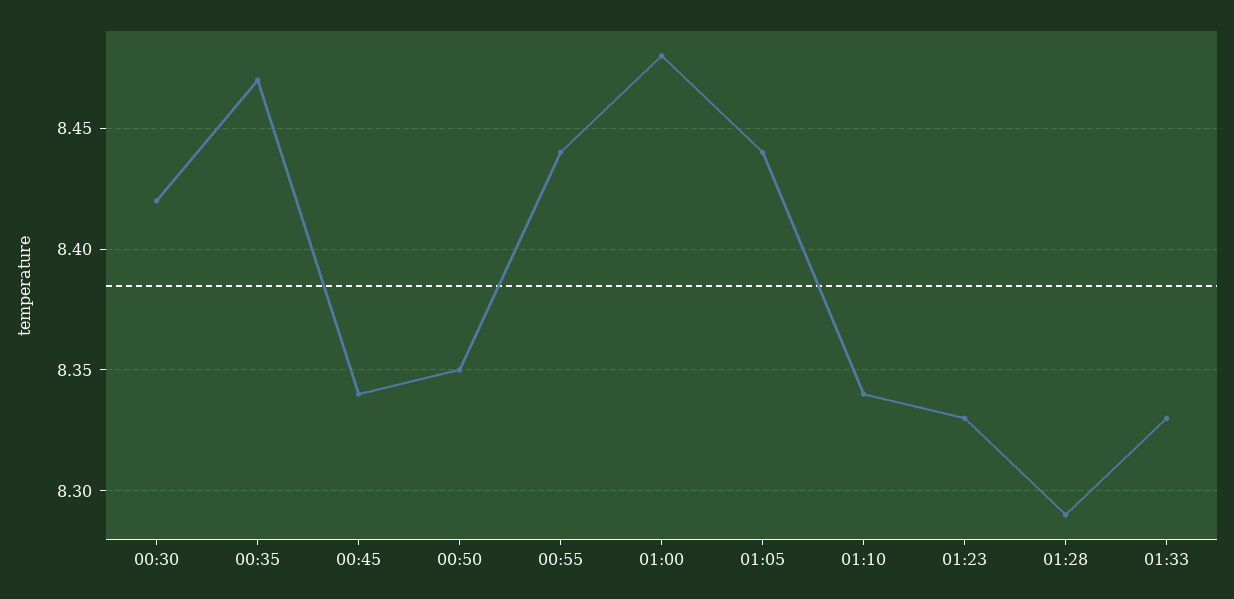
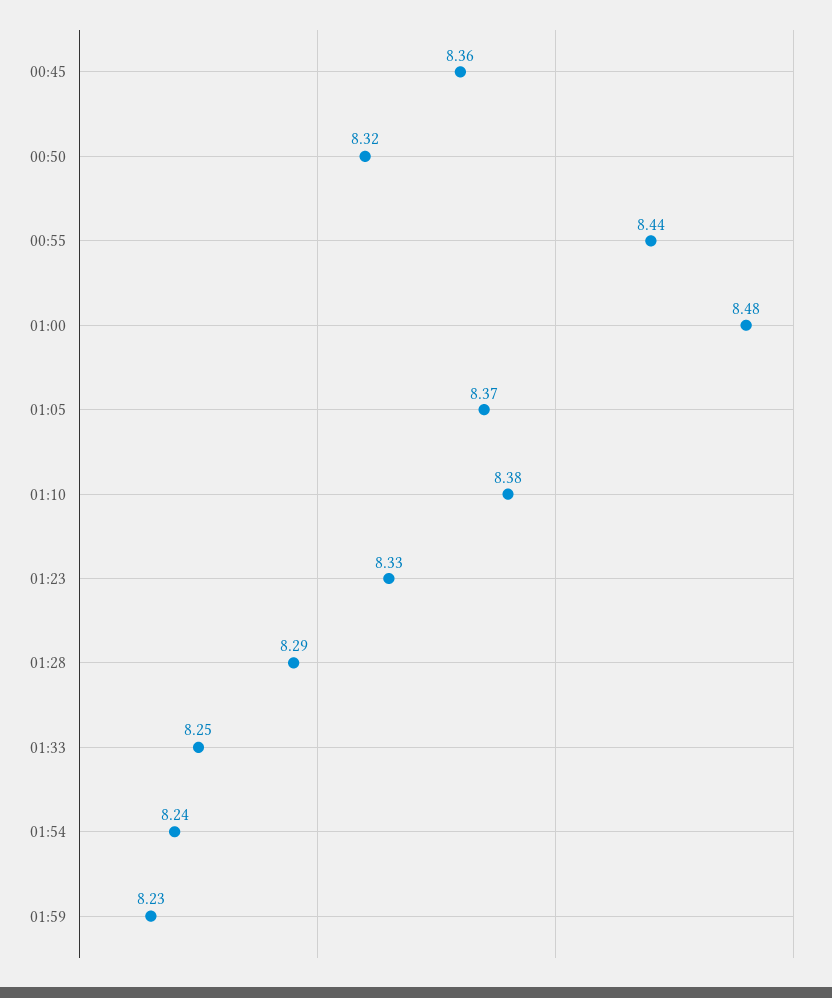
00:30: 8.42 -> none
00:35: 8.47 -> none
00:45: 8.34 -> 8.36
00:50: 8.35 -> 8.32
01:05: 8.44 -> 8.37
01:10: 8.34 -> 8.38
01:33: 8.33 -> 8.25
01:54: none -> 8.24
01:59: none -> 8.23

